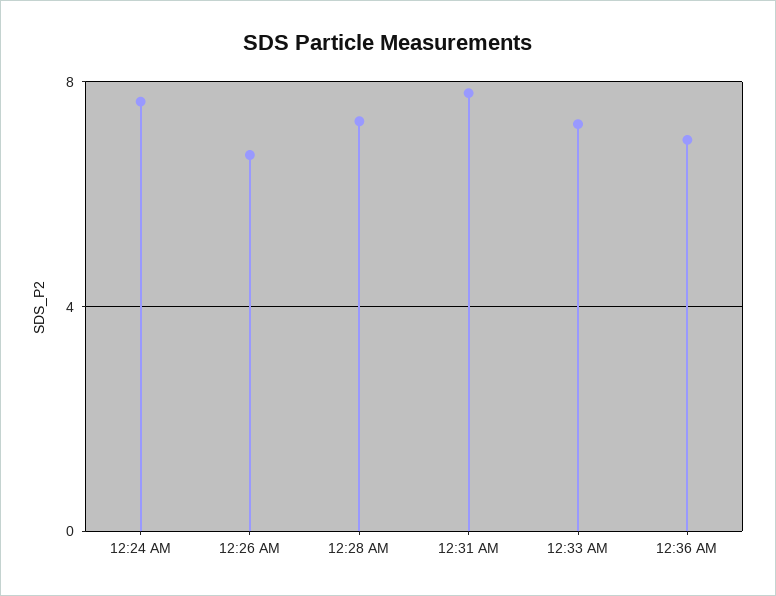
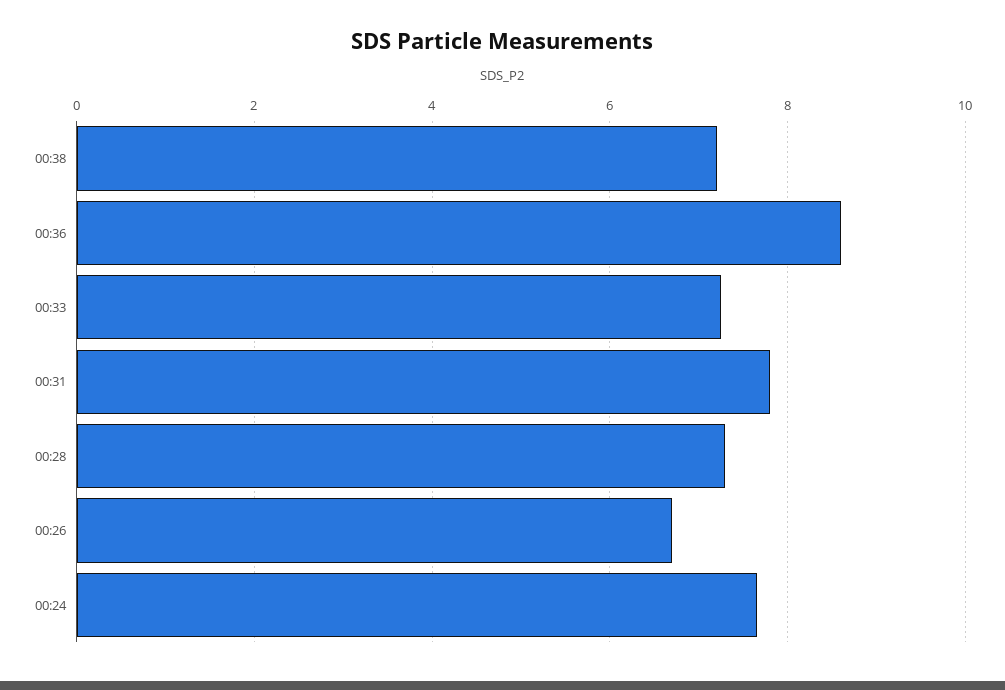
12:36 AM: 7 -> 8.6
00:38: none -> 7.2

